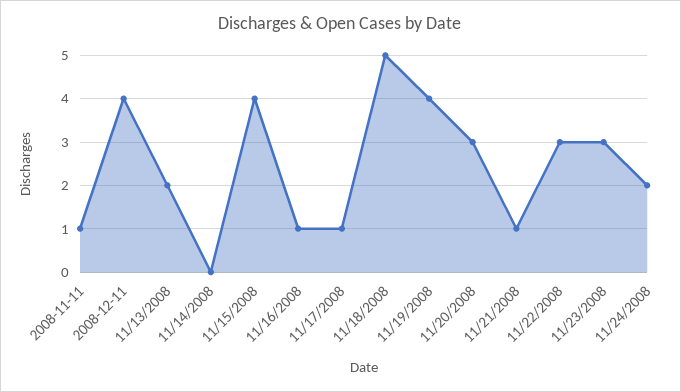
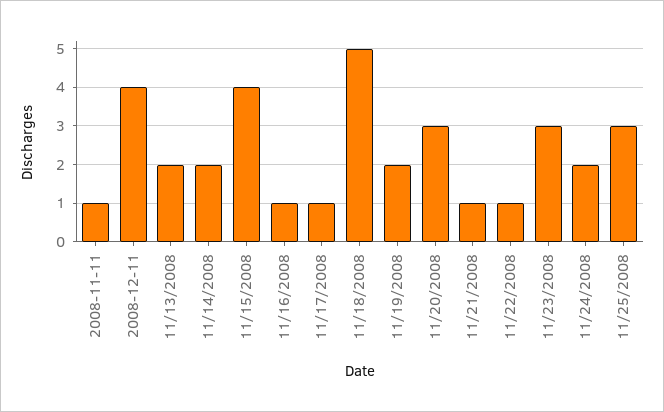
11/14/2008: 0 -> 2
11/19/2008: 4 -> 2
11/22/2008: 3 -> 1
11/25/2008: none -> 3

